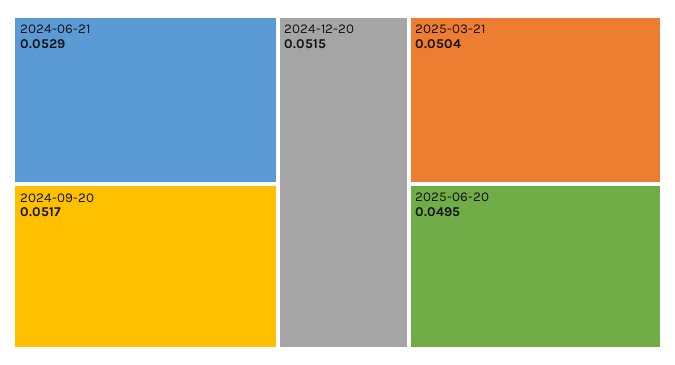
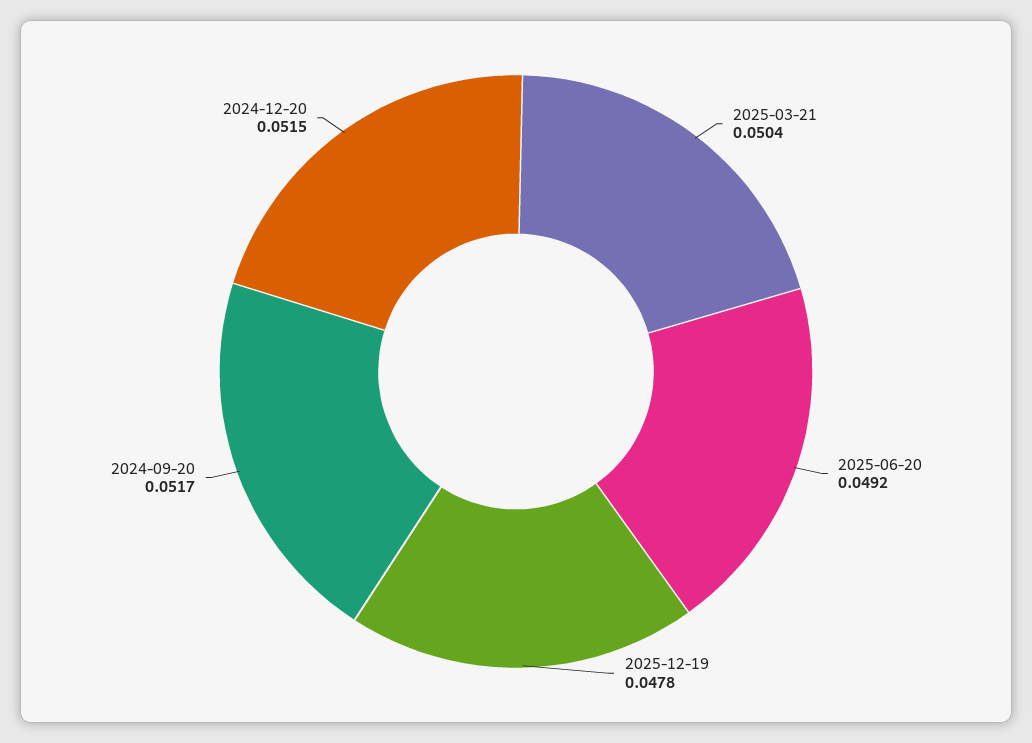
2024-06-21: 0.0529 -> none
2025-06-20: 0.0495 -> 0.0492
2025-12-19: none -> 0.0478

